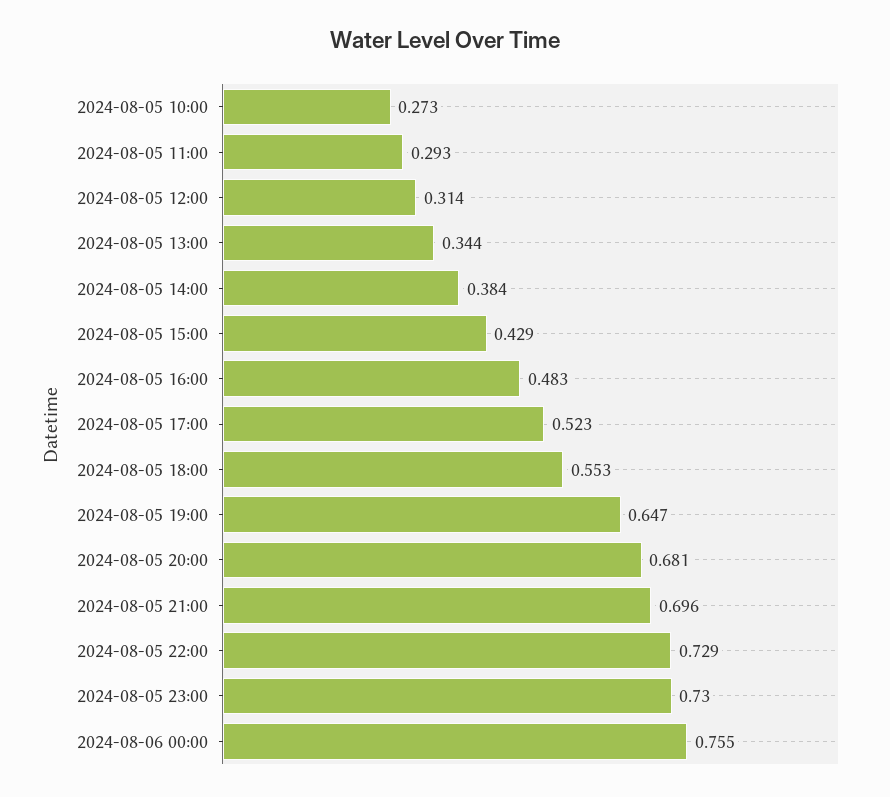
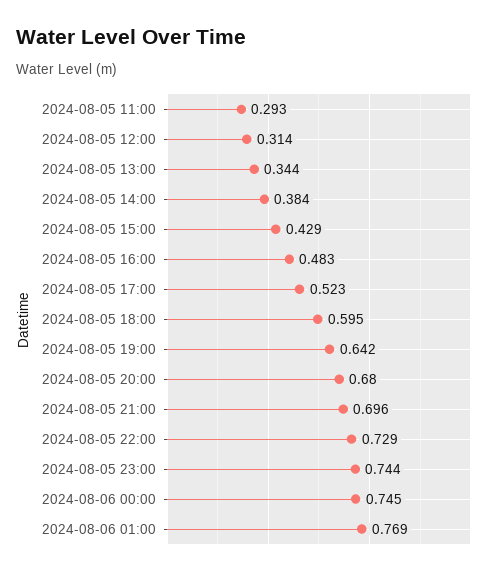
2024-08-05 10:00: 0.273 -> none
2024-08-05 18:00: 0.553 -> 0.595
2024-08-05 19:00: 0.647 -> 0.642
2024-08-05 20:00: 0.681 -> 0.68
2024-08-05 23:00: 0.73 -> 0.744
2024-08-06 00:00: 0.755 -> 0.745
2024-08-06 01:00: none -> 0.769

